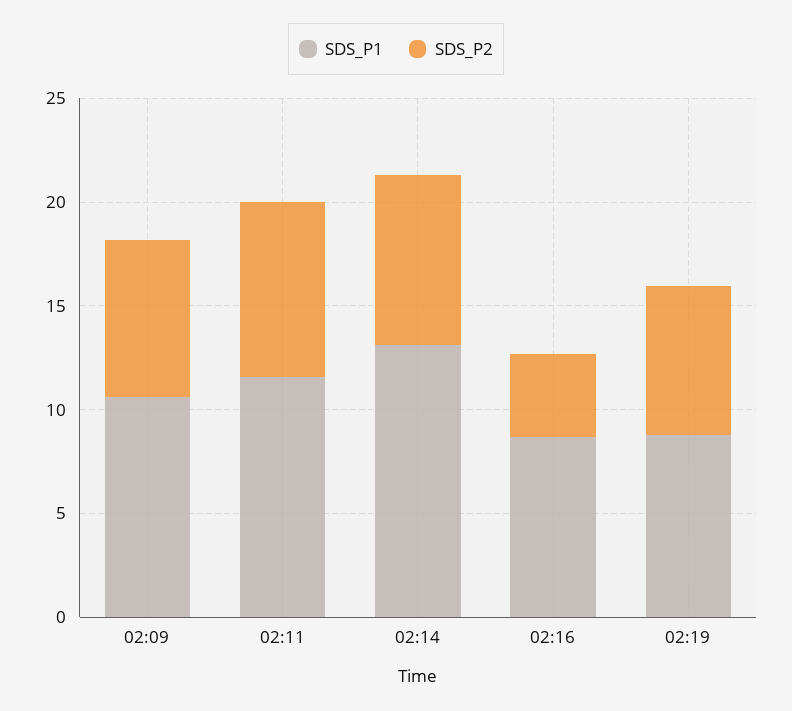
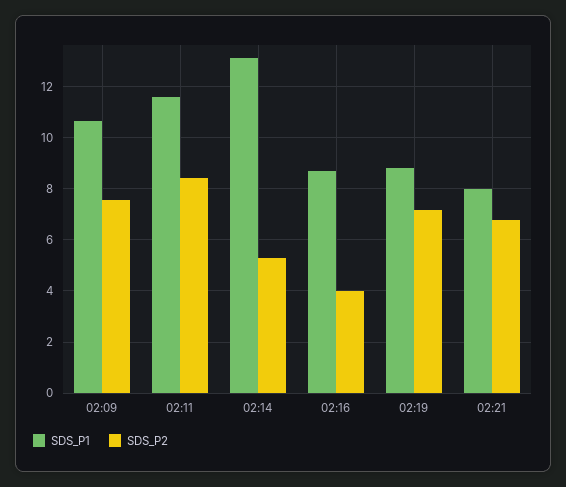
SDS_P2, 02:14: 8 -> 5.25
SDS_P1, 02:21: none -> 8
SDS_P2, 02:21: none -> 6.75

